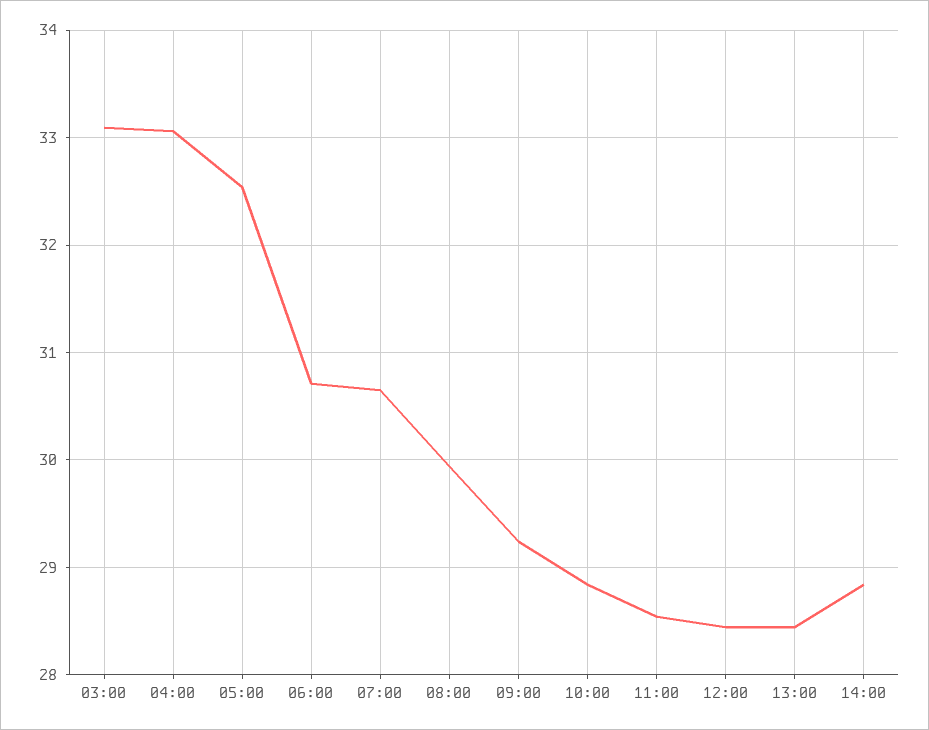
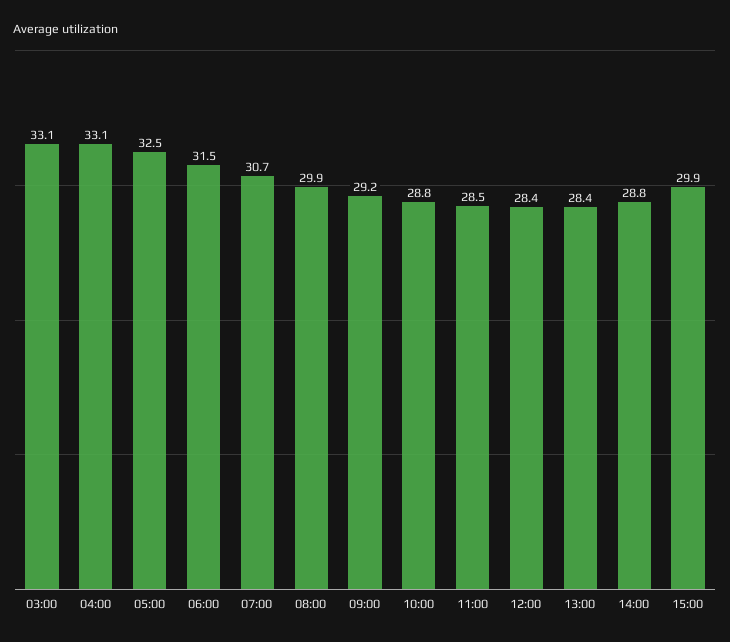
06:00: 30.7 -> 31.5
15:00: none -> 29.9

